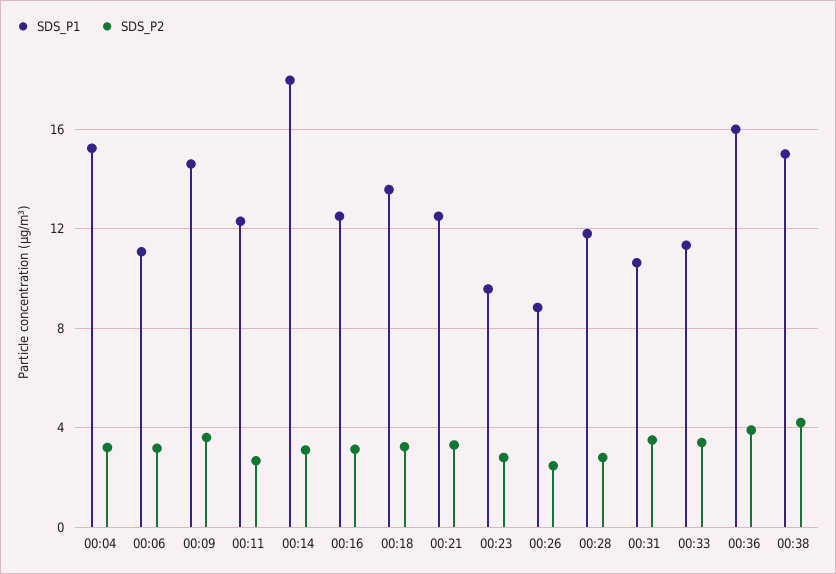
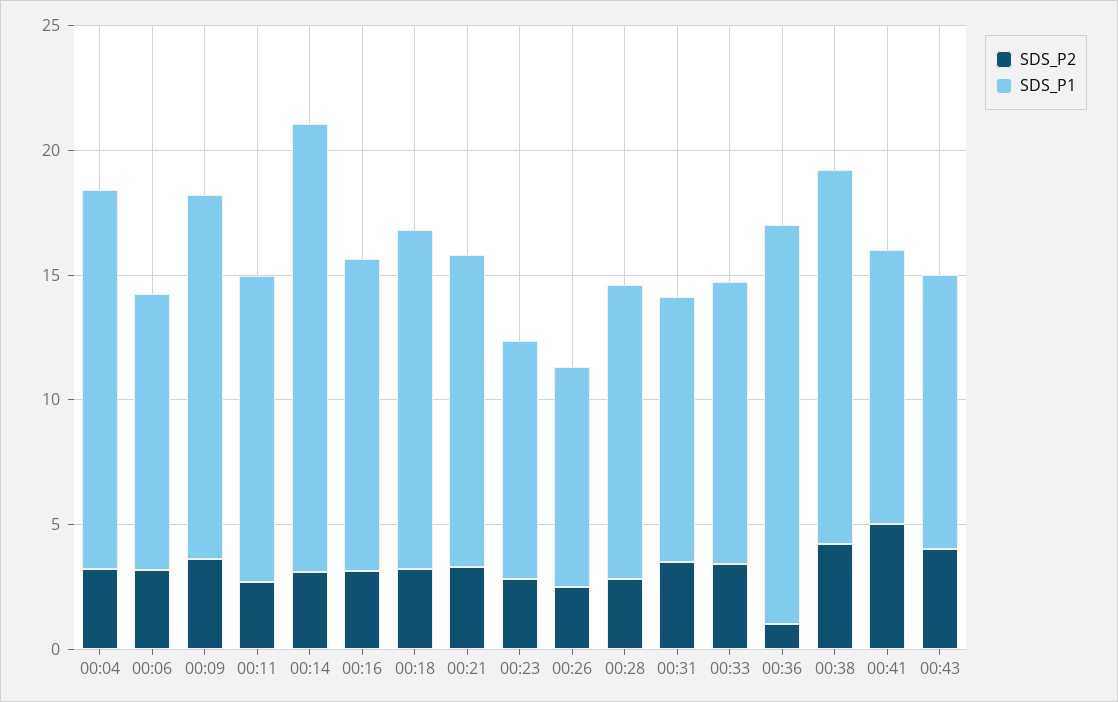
SDS_P2, 00:36: 4 -> 1
SDS_P2, 00:41: none -> 5
SDS_P1, 00:41: none -> 11
SDS_P2, 00:43: none -> 4
SDS_P1, 00:43: none -> 11

